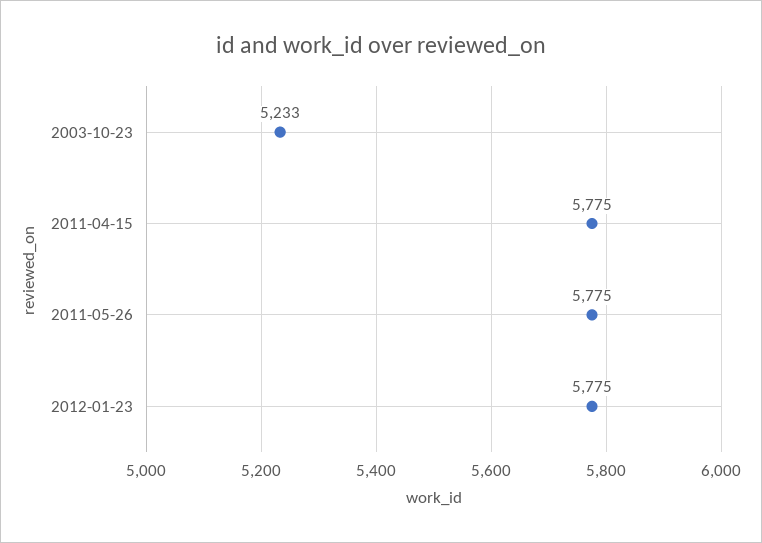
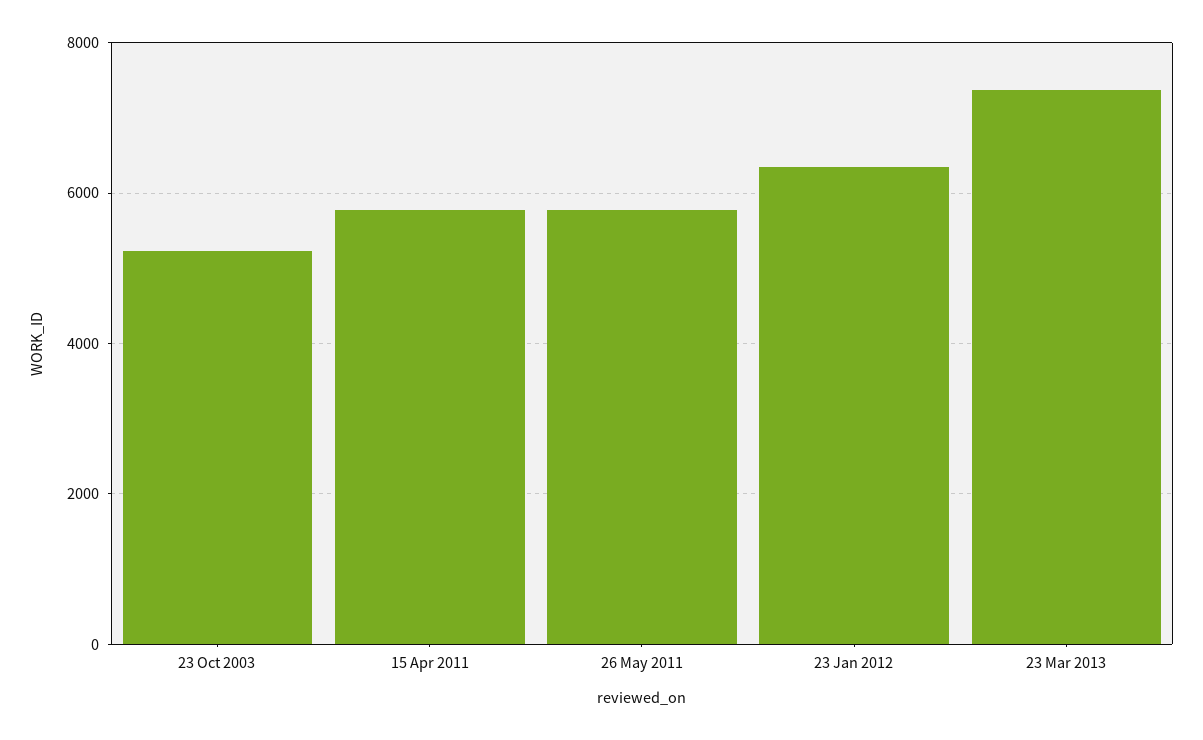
2012-01-23: 5775 -> 6400
23 Mar 2013: none -> 7400

